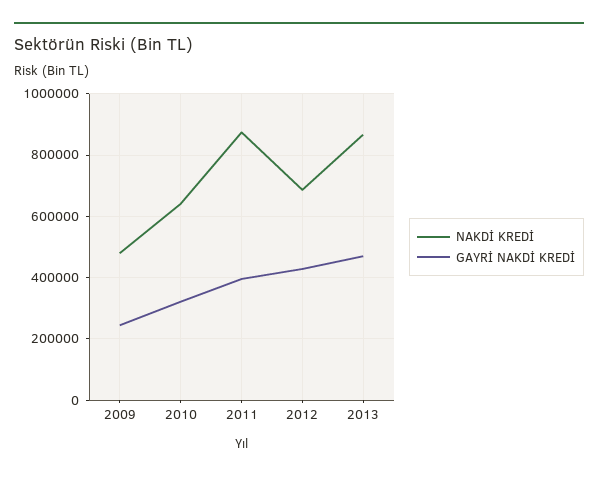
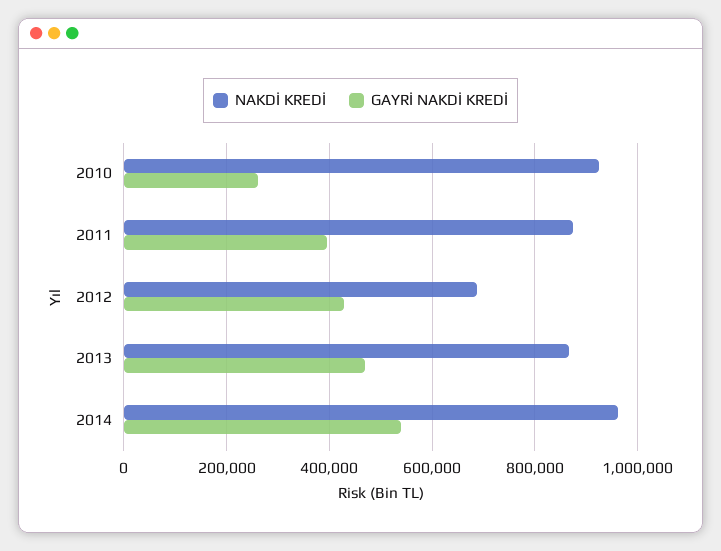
NAKDİ KREDİ, 2009: 480000 -> none
GAYRİ NAKDİ KREDİ, 2009: 240000 -> none
NAKDİ KREDİ, 2010: 640000 -> 920000
GAYRİ NAKDİ KREDİ, 2010: 320000 -> 260000
NAKDİ KREDİ, 2014: none -> 960000
GAYRİ NAKDİ KREDİ, 2014: none -> 540000

